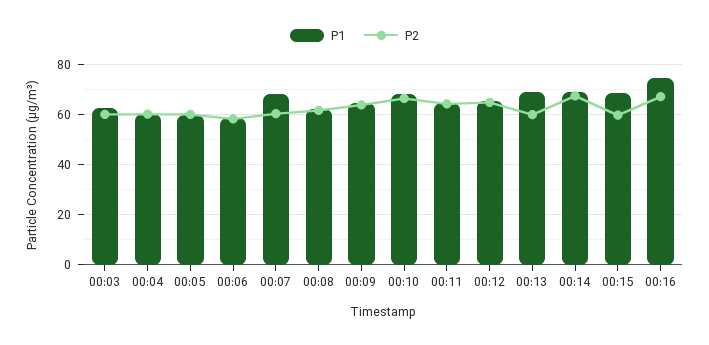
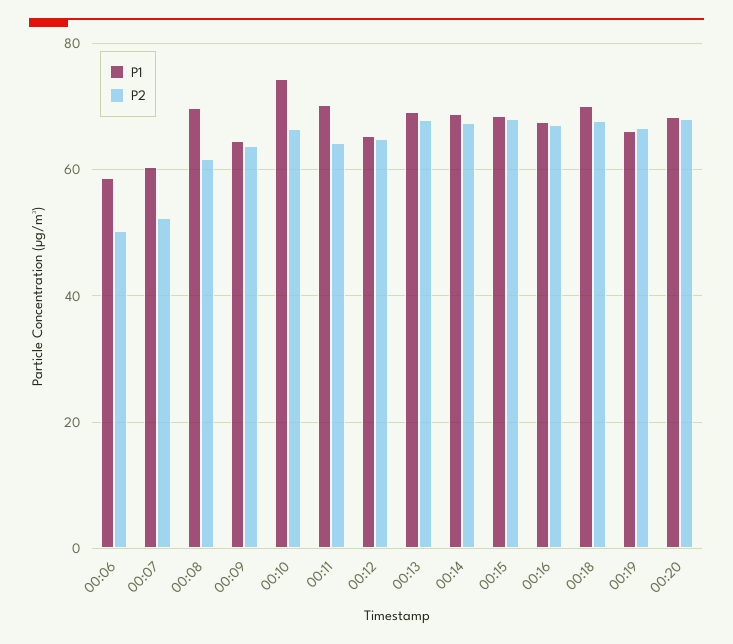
P1, 00:03: 62.5 -> none
P2, 00:03: 60 -> none
P1, 00:04: 60 -> none
P2, 00:04: 60 -> none
P1, 00:05: 60 -> none
P2, 00:05: 60 -> none
P2, 00:06: 57.5 -> 50
P1, 00:07: 67.5 -> 60
P2, 00:07: 60 -> 52
P1, 00:08: 62.5 -> 70
P1, 00:10: 67.5 -> 74
P1, 00:11: 65 -> 70
P2, 00:13: 60 -> 68
P2, 00:15: 60 -> 68
P1, 00:16: 75 -> 68
P1, 00:18: none -> 70
P2, 00:18: none -> 68
P1, 00:19: none -> 66
P2, 00:19: none -> 66
P1, 00:20: none -> 68
P2, 00:20: none -> 68

